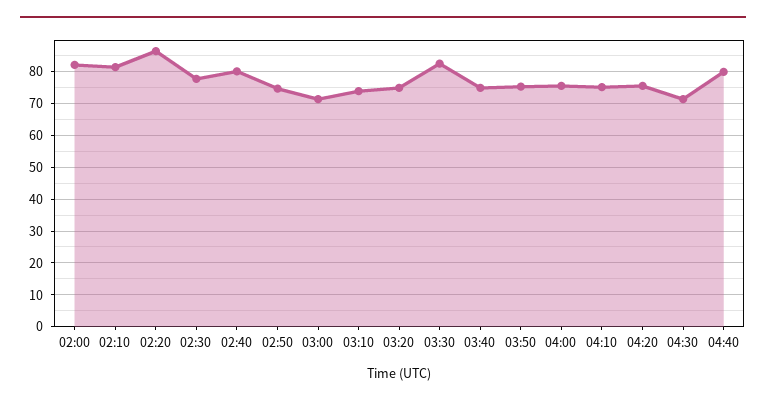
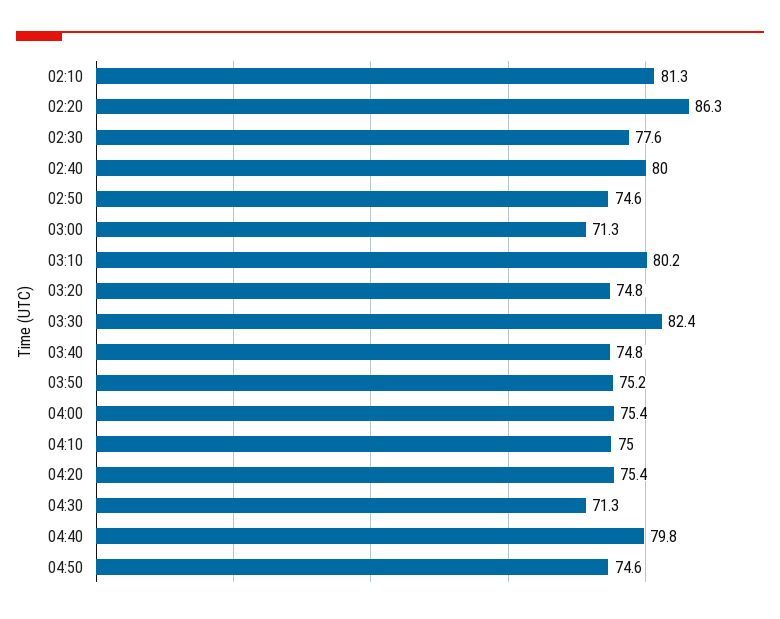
02:00: 82 -> none
03:10: 74 -> 80.2
04:50: none -> 74.6

